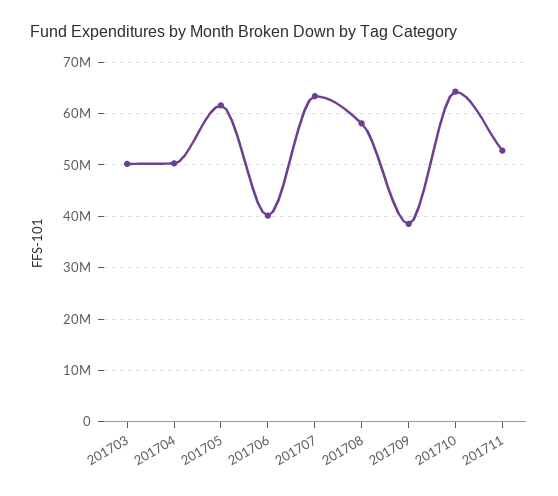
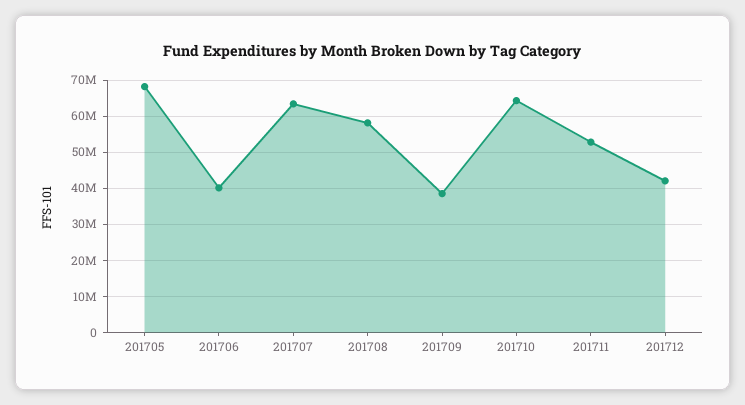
201703: 50000000 -> none
201704: 50000000 -> none
201705: 62000000 -> 68000000
201712: none -> 42000000

